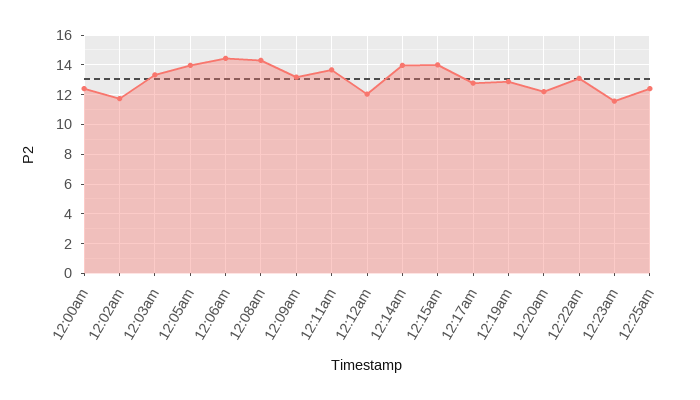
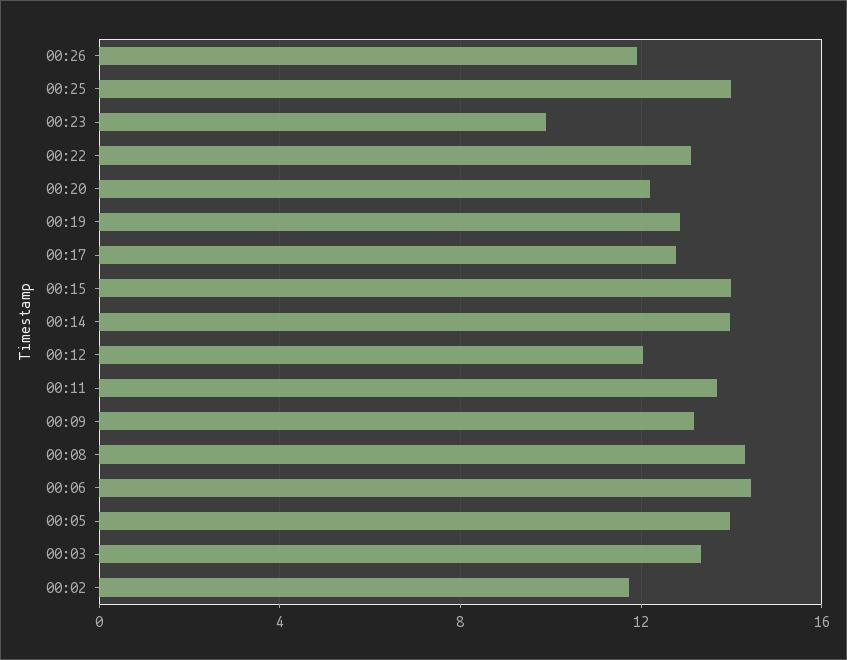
12:00am: 12.5 -> none
12:23am: 11.5 -> 10
12:25am: 12.5 -> 14
00:26: none -> 12

